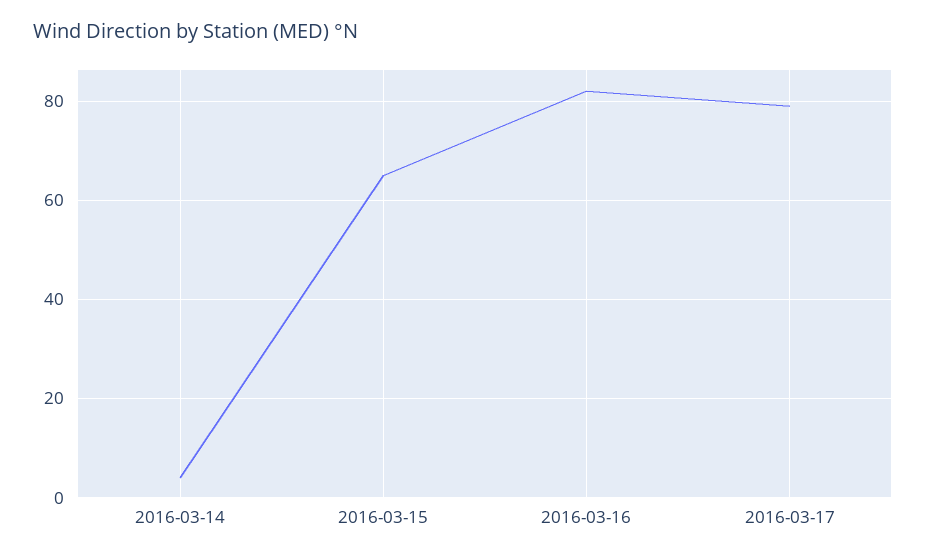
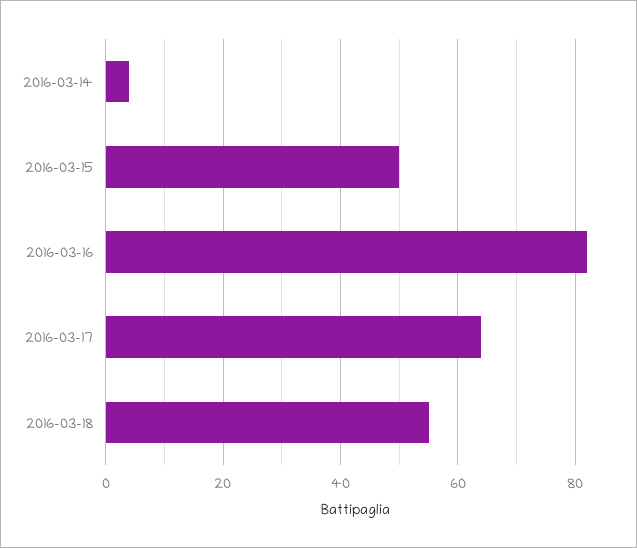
2016-03-15: 65 -> 50
2016-03-17: 80 -> 65
2016-03-18: none -> 55

